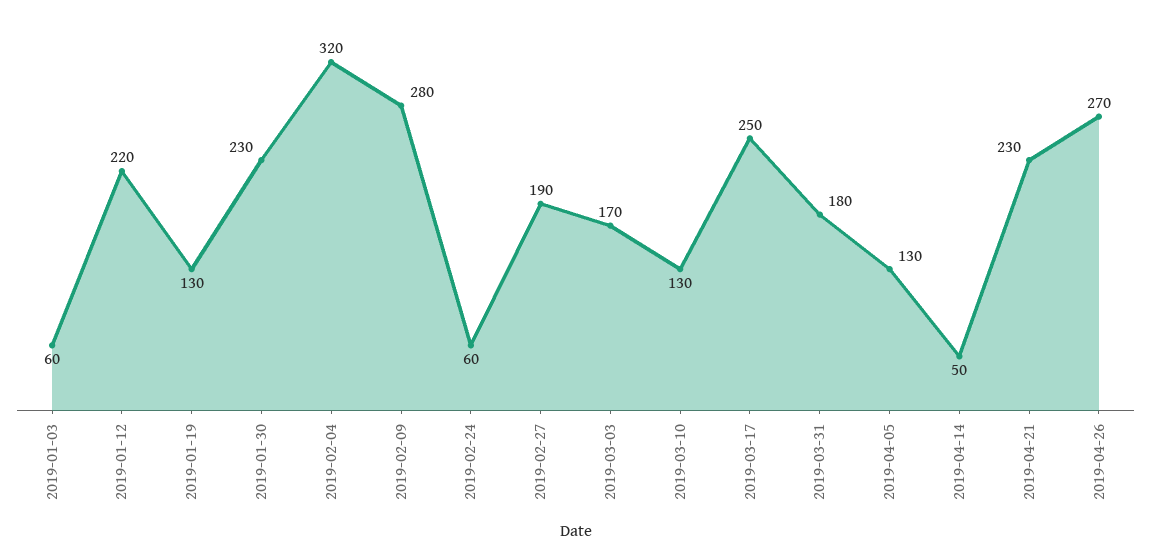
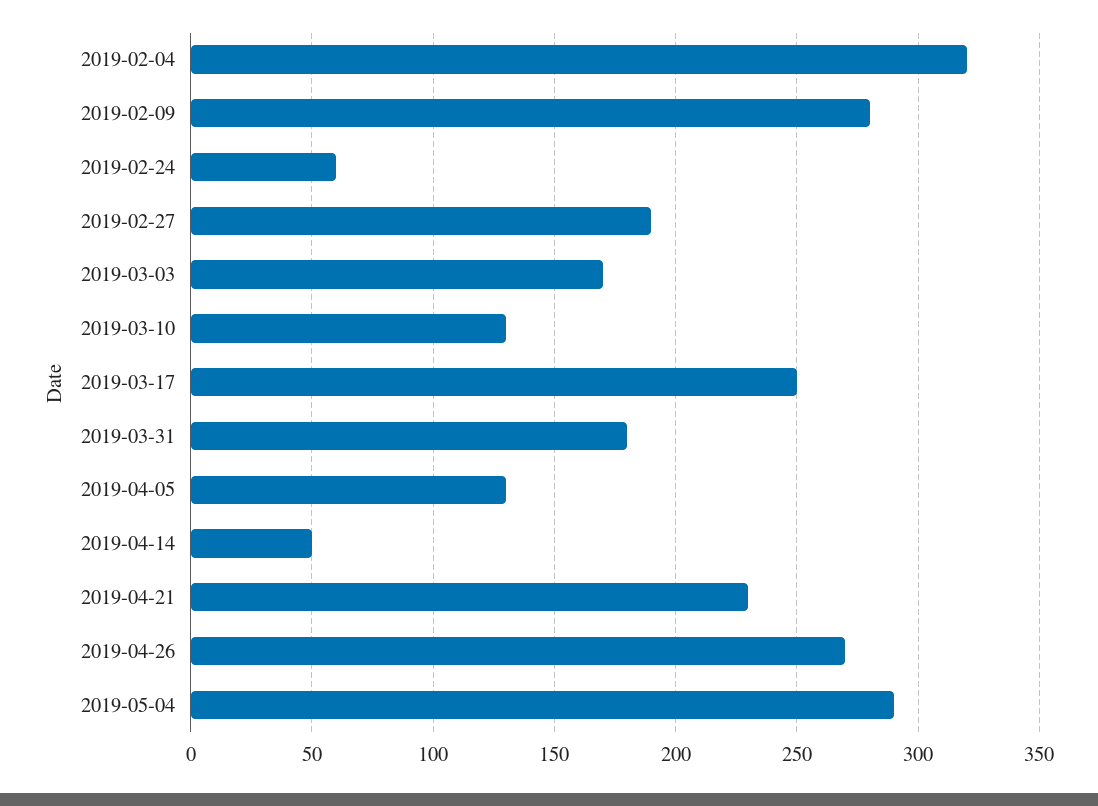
2019-01-03: 60 -> none
2019-01-12: 220 -> none
2019-01-19: 130 -> none
2019-01-30: 230 -> none
2019-05-04: none -> 290

